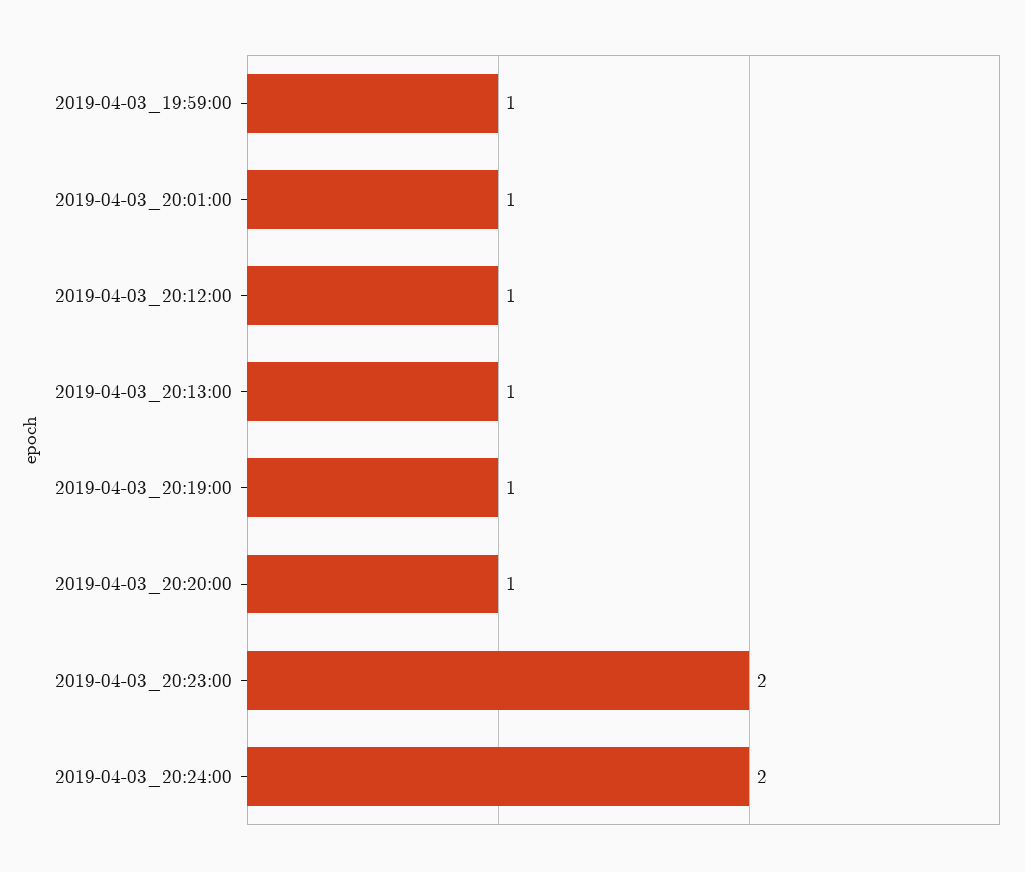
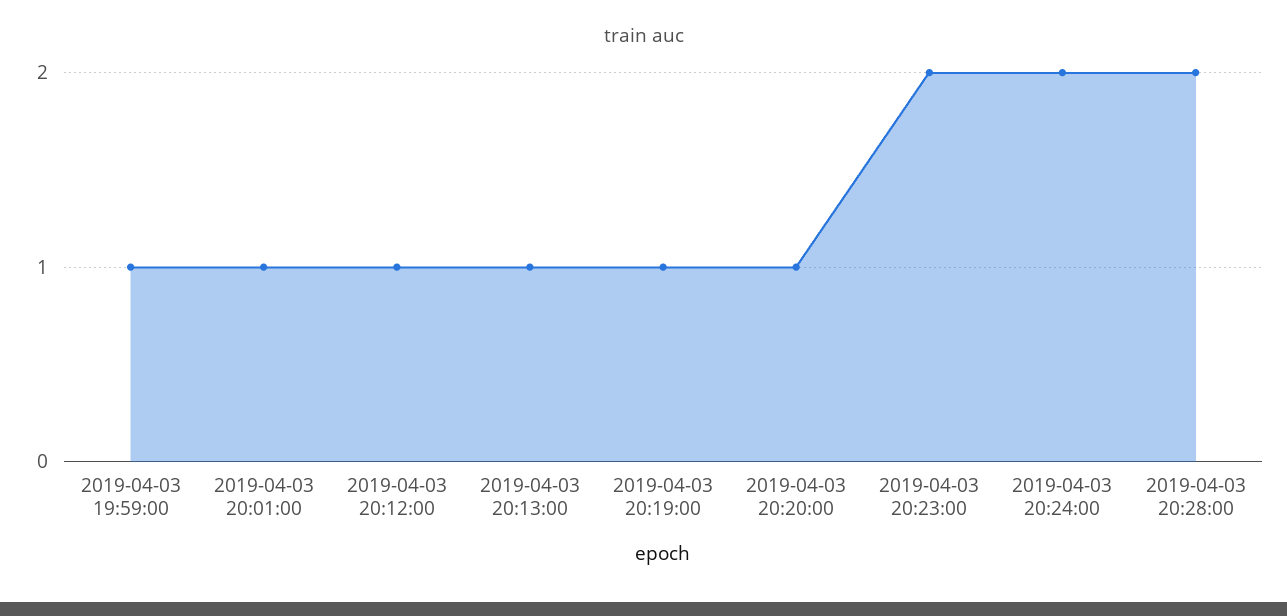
2019-04-03 20:28:00: none -> 2

